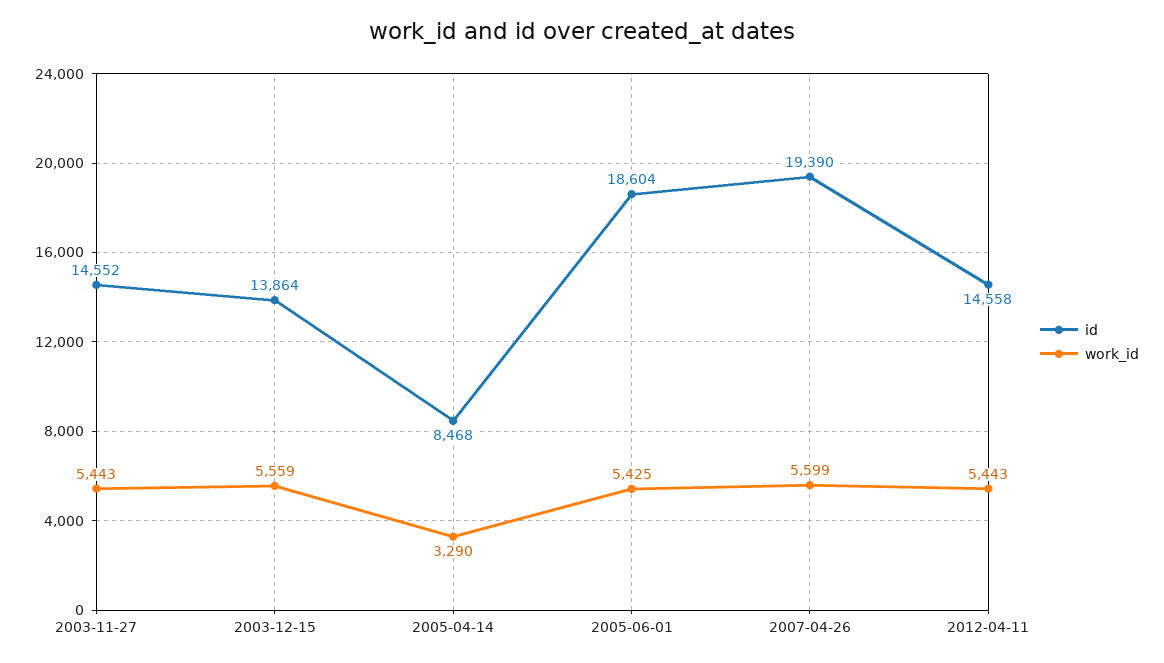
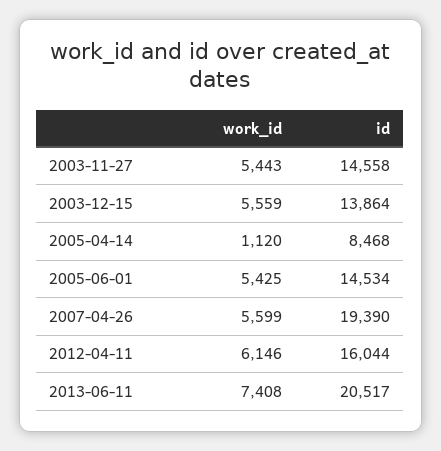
id, 2003-11-27: 14552 -> 14558
work_id, 2005-04-14: 3290 -> 1120
id, 2005-06-01: 18604 -> 14534
id, 2012-04-11: 14558 -> 16044
work_id, 2012-04-11: 5443 -> 6146
work_id, 2013-06-11: none -> 7408
id, 2013-06-11: none -> 20517

